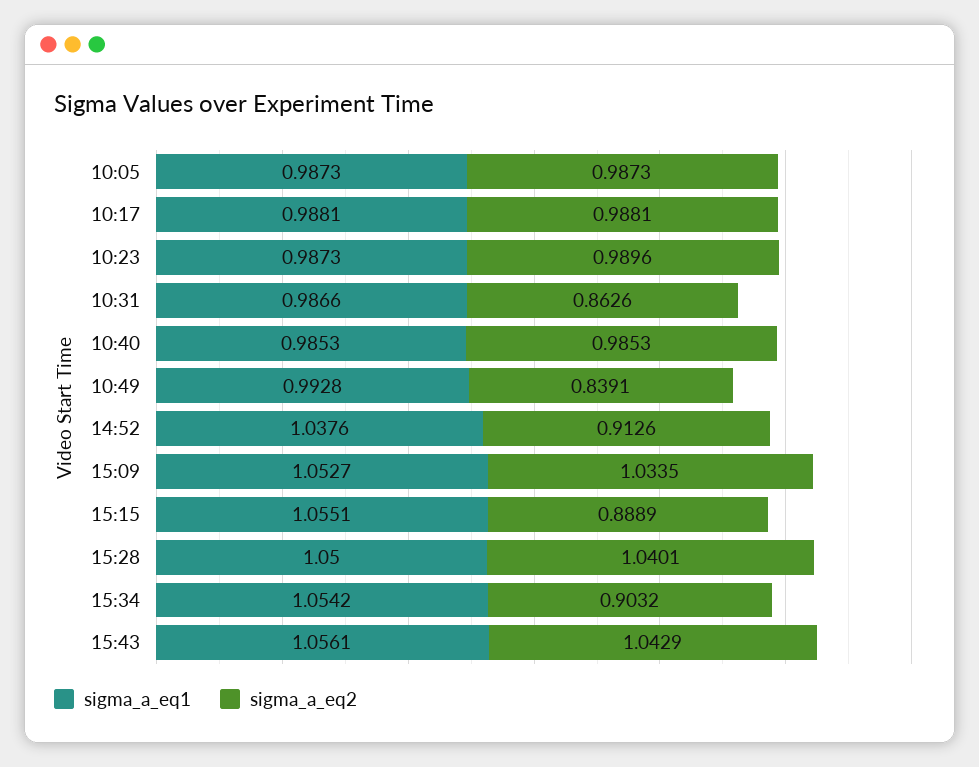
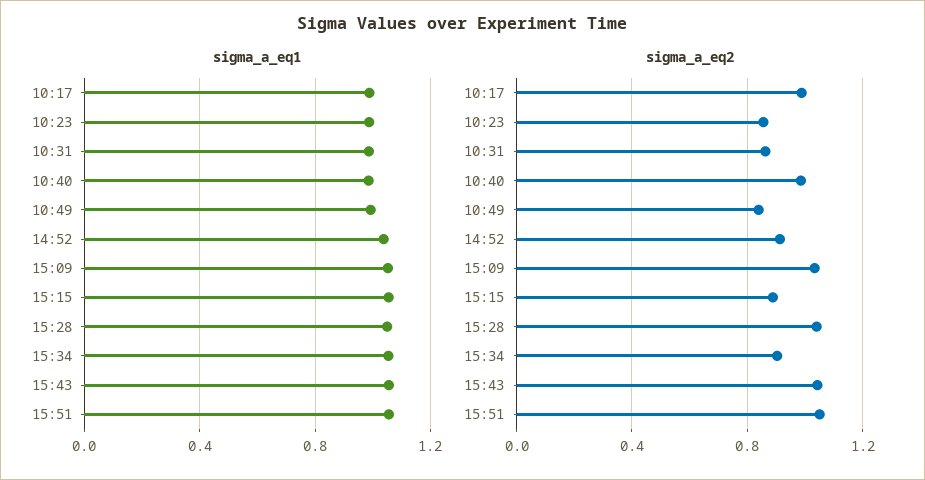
sigma_a_eq1, 10:05: 0.9873 -> none
sigma_a_eq2, 10:05: 0.9873 -> none
sigma_a_eq2, 10:23: 0.9896 -> 0.85
sigma_a_eq1, 15:51: none -> 1.05
sigma_a_eq2, 15:51: none -> 1.05

